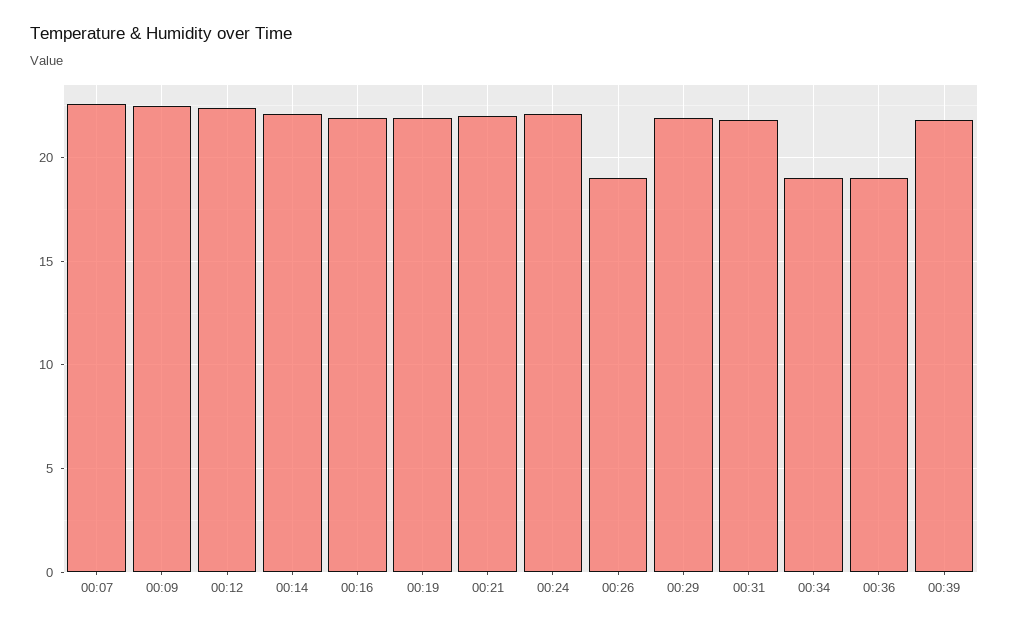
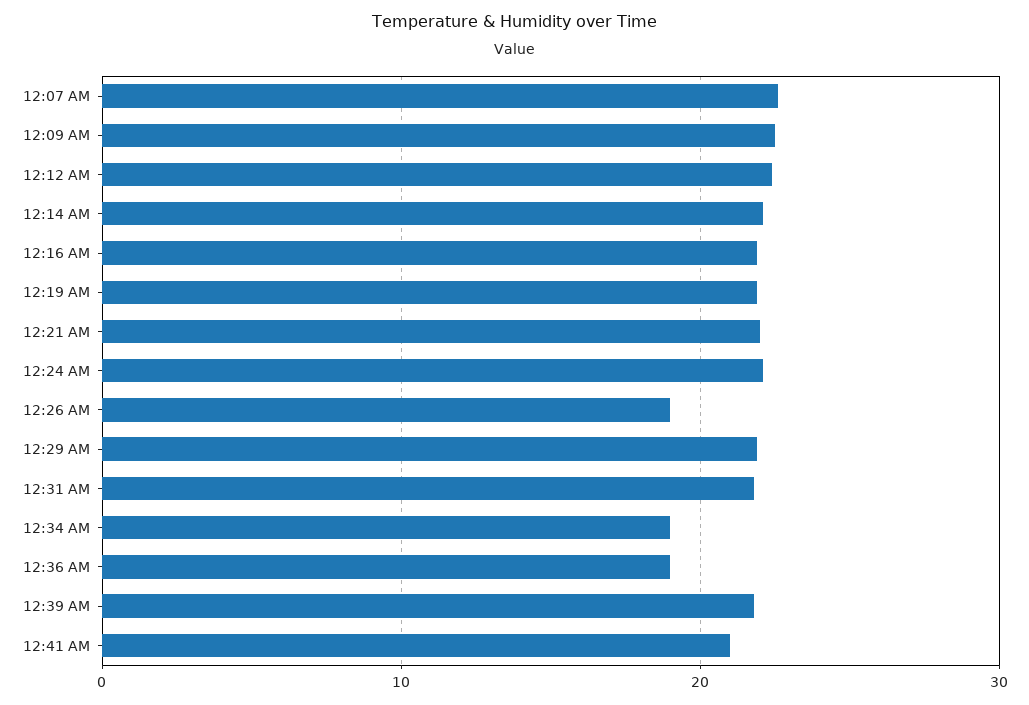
12:41 AM: none -> 21

